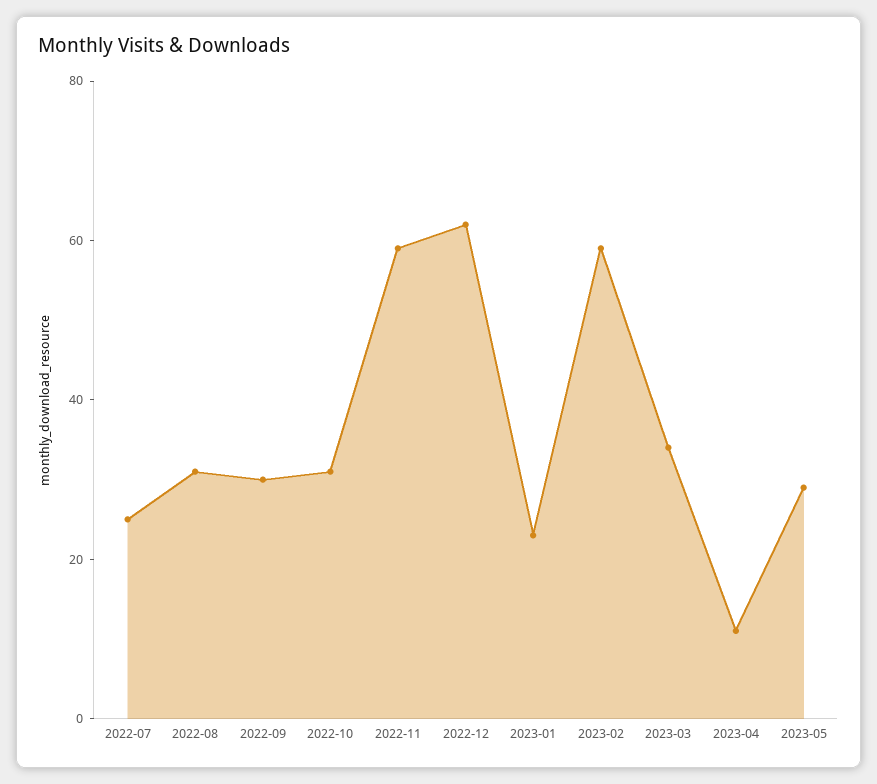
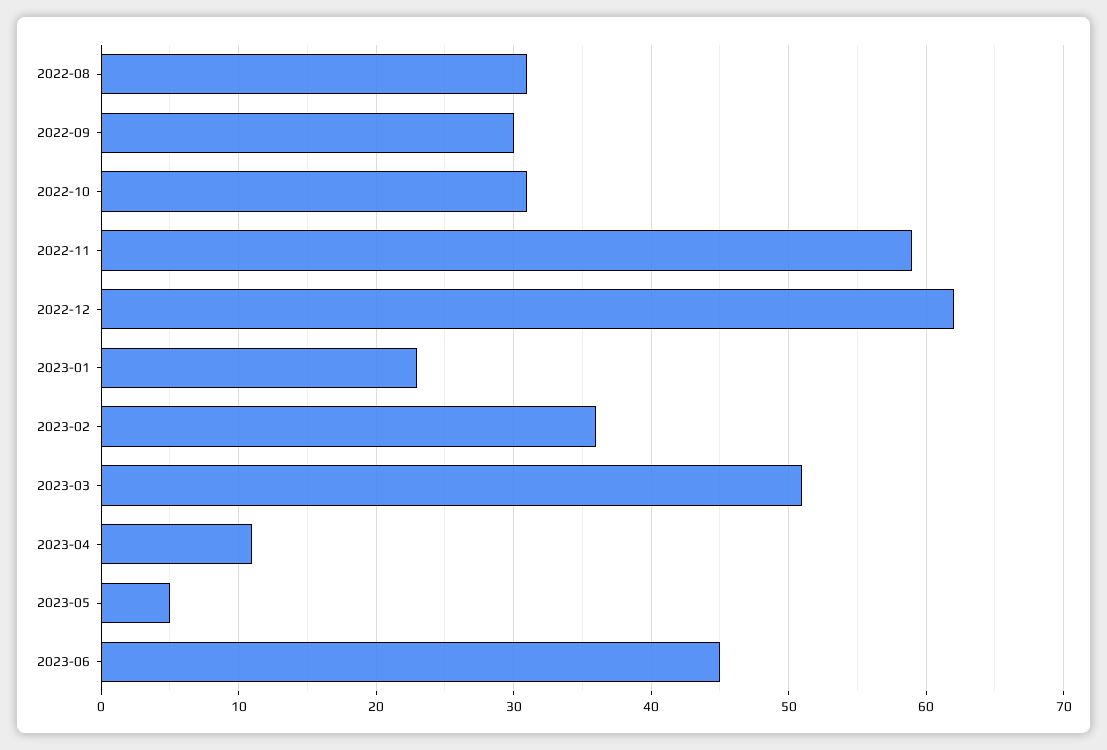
2022-07: 25 -> none
2023-02: 60 -> 36
2023-03: 35 -> 51
2023-05: 30 -> 5
2023-06: none -> 45

